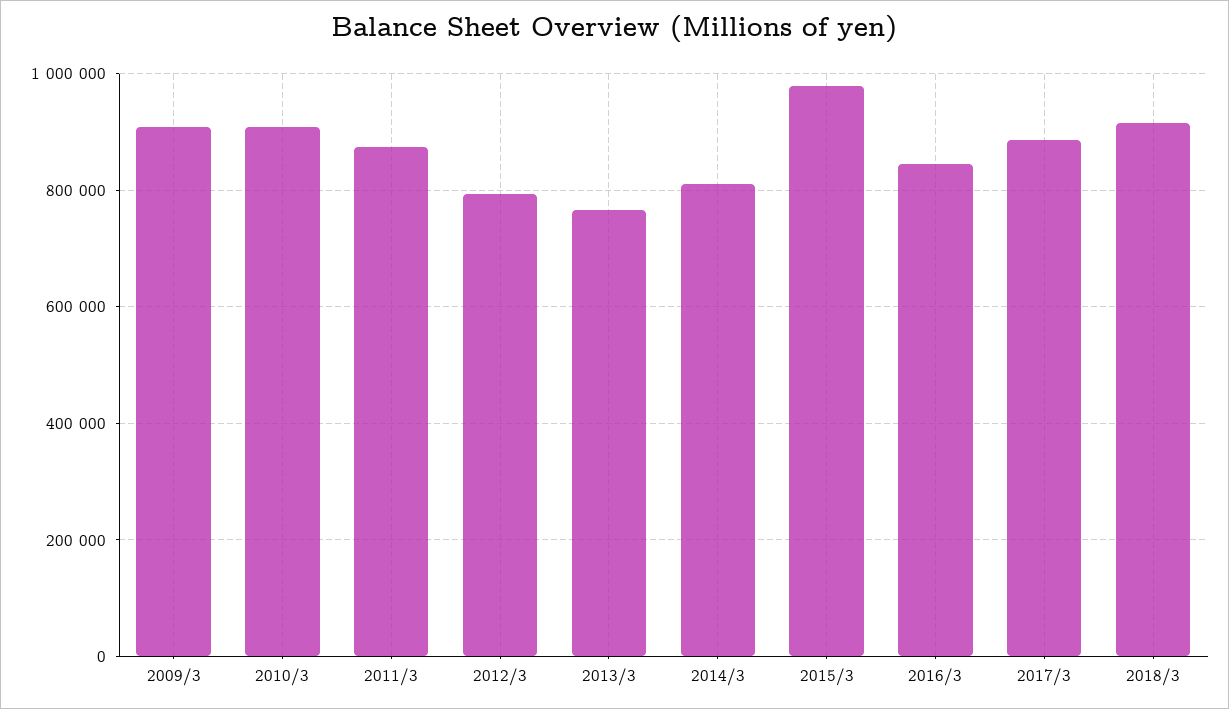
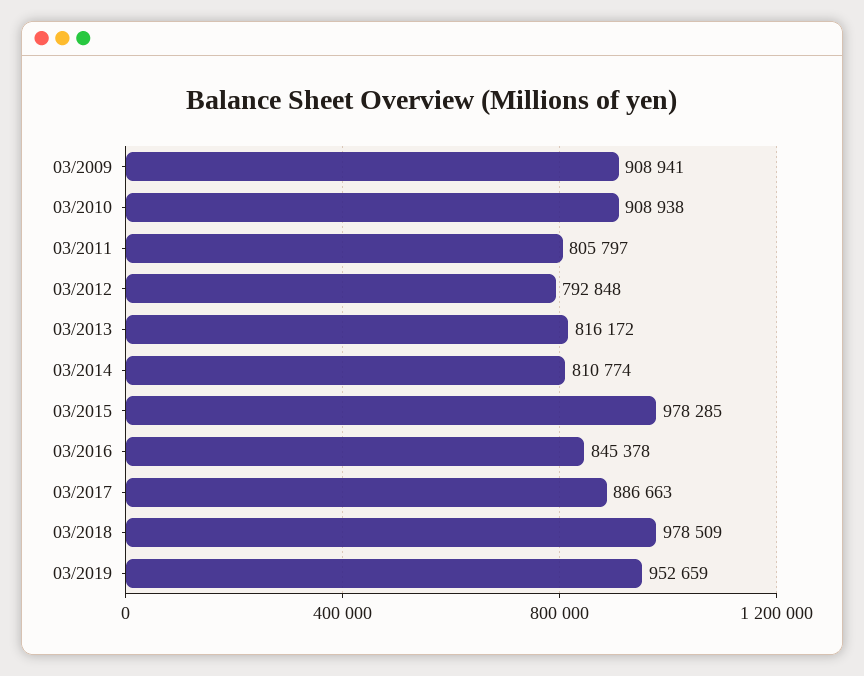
2011/3: 880000 -> 805797
2013/3: 760000 -> 816172
2018/3: 920000 -> 978509
03/2019: none -> 952659

